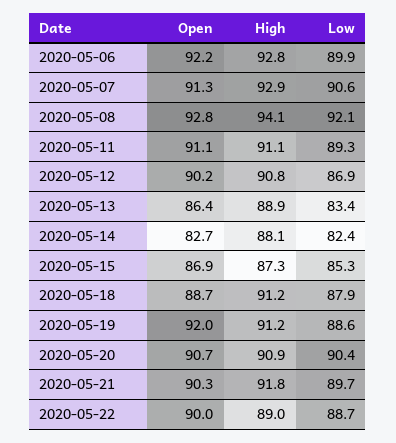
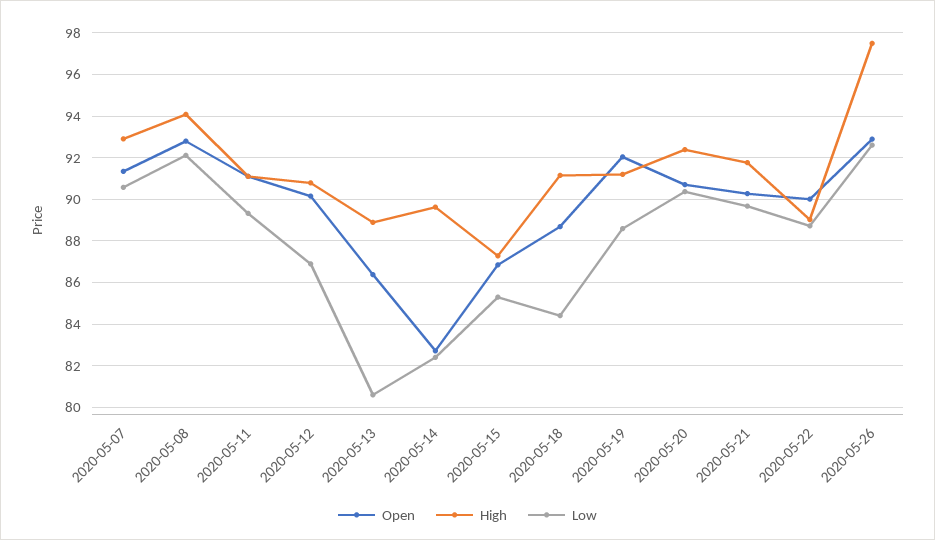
Open, 2020-05-06: 92.2 -> none
High, 2020-05-06: 92.8 -> none
Low, 2020-05-06: 89.9 -> none
Low, 2020-05-13: 83.4 -> 80.5
High, 2020-05-14: 88.1 -> 89.5
Low, 2020-05-18: 87.9 -> 84.5
High, 2020-05-20: 90.9 -> 92.5
Open, 2020-05-26: none -> 93
High, 2020-05-26: none -> 97.5
Low, 2020-05-26: none -> 92.5

